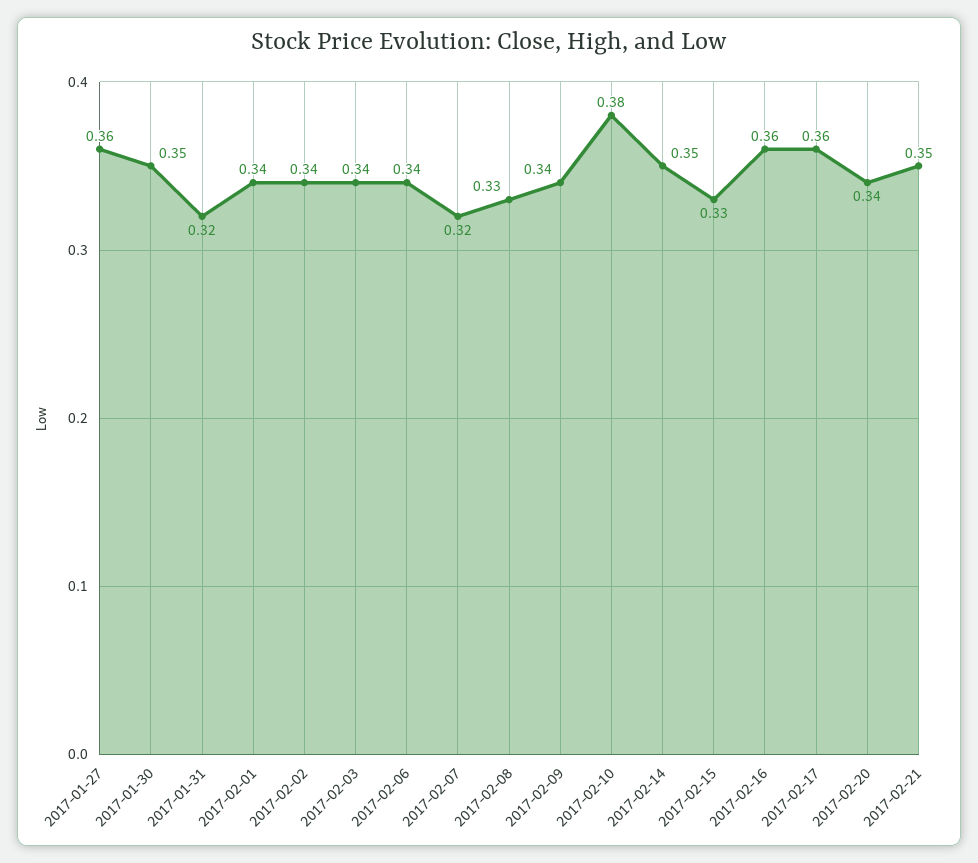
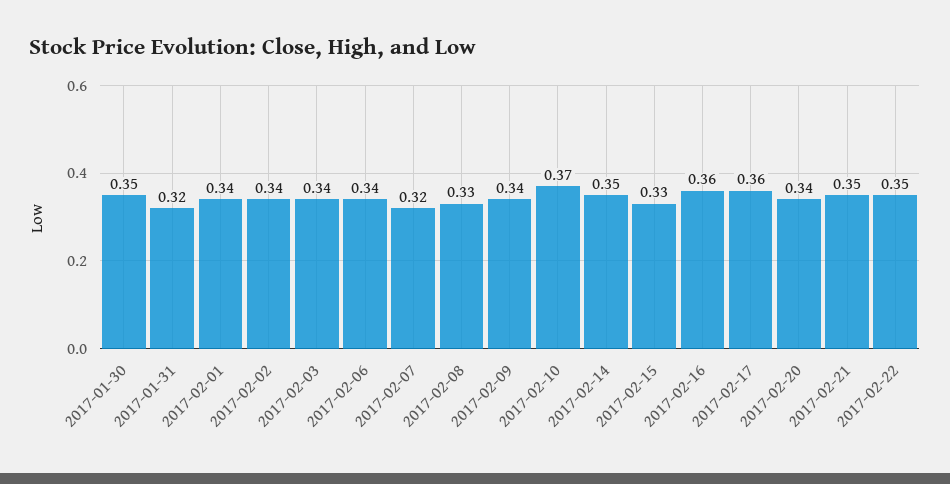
2017-01-27: 0.36 -> none
2017-02-10: 0.38 -> 0.37
2017-02-22: none -> 0.35

